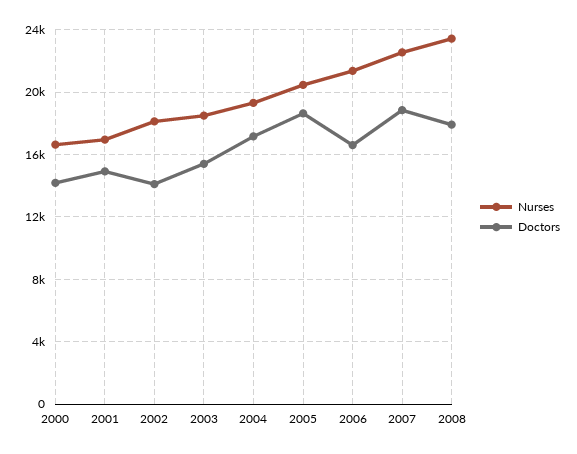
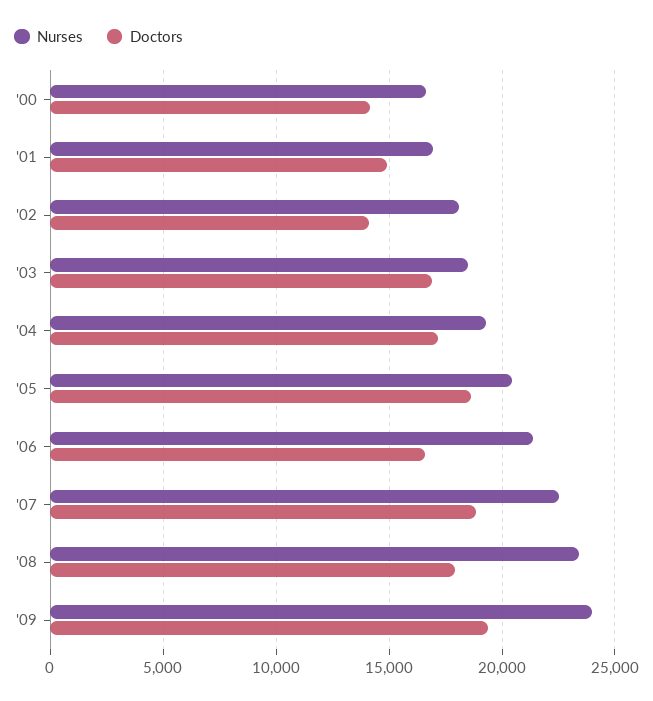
Doctors, 2003: 15500 -> 17000
Nurses, '09: none -> 24000
Doctors, '09: none -> 19500

